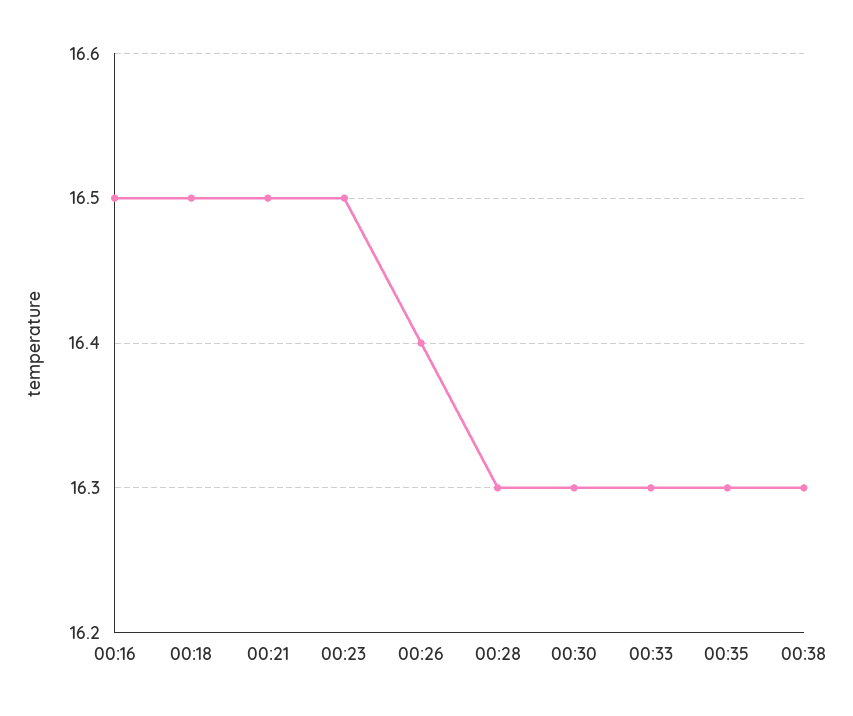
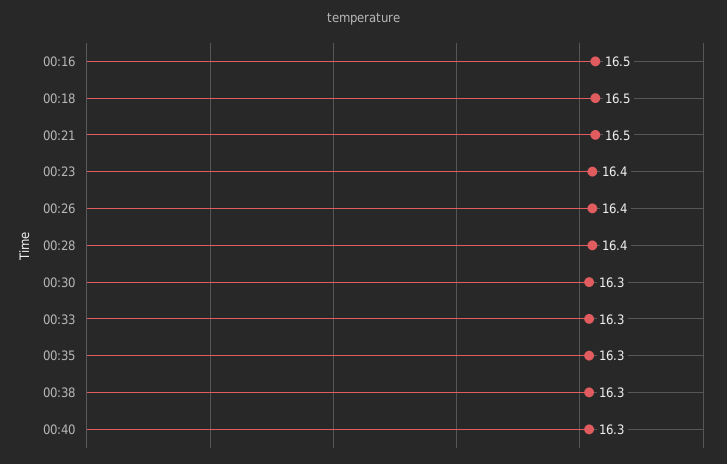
00:23: 16.5 -> 16.4
00:28: 16.3 -> 16.4
00:40: none -> 16.3

